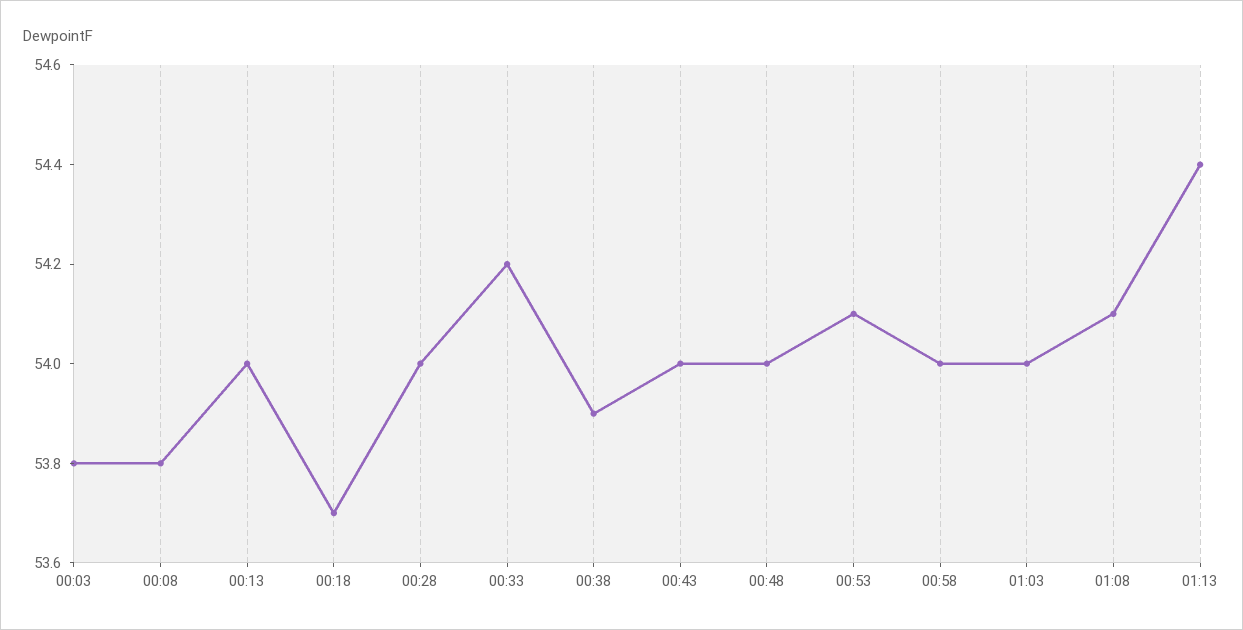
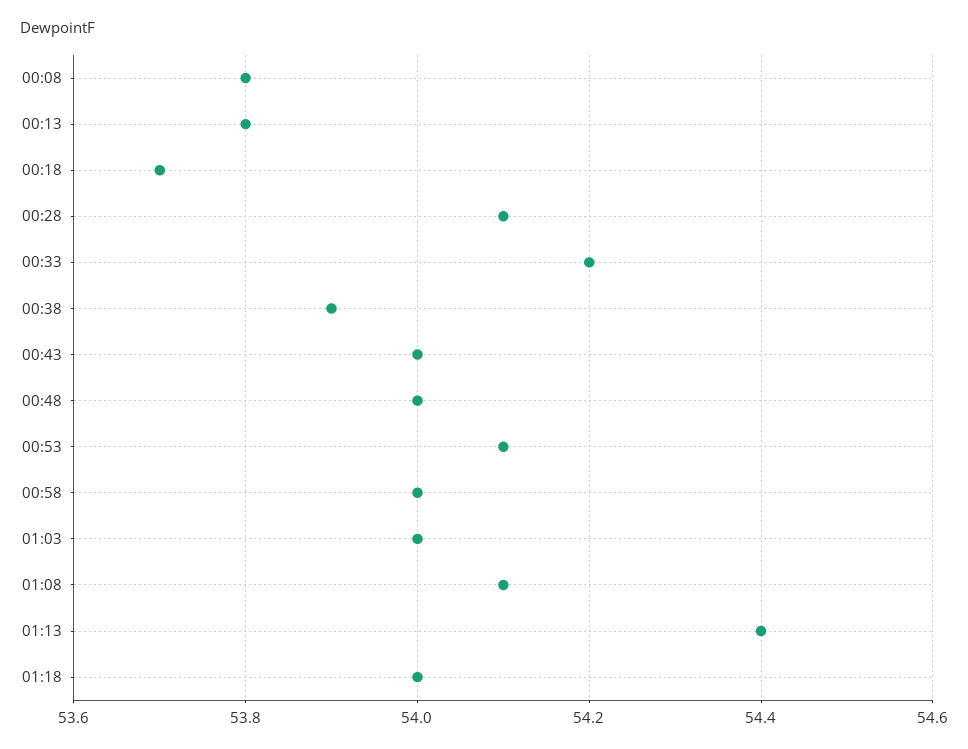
00:03: 53.8 -> none
00:13: 54 -> 53.8
00:28: 54 -> 54.1
01:18: none -> 54

